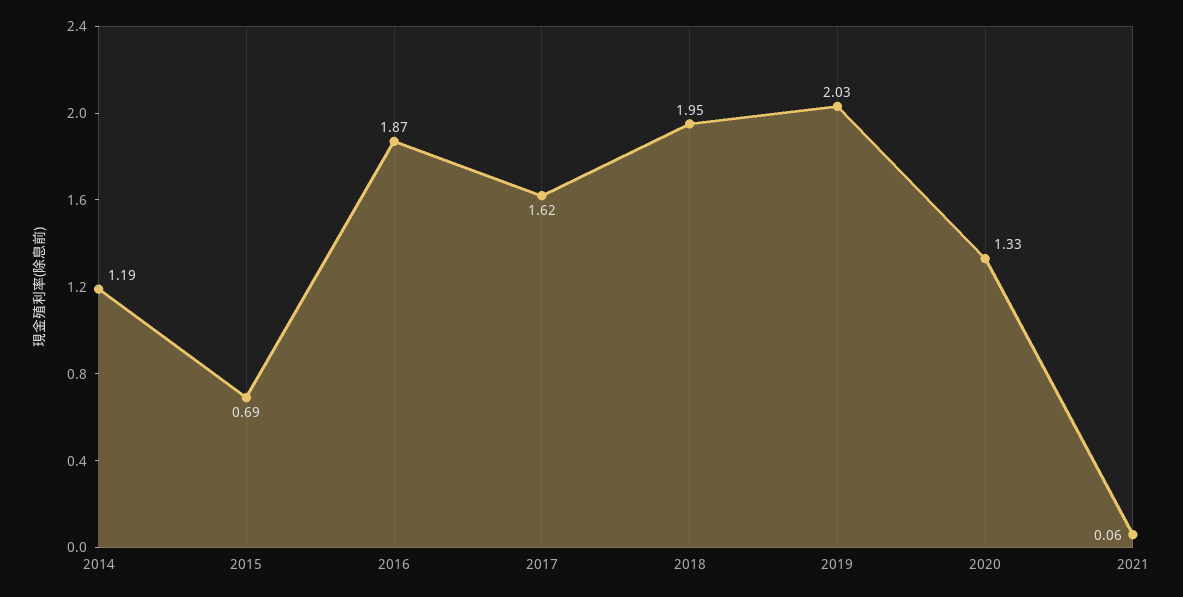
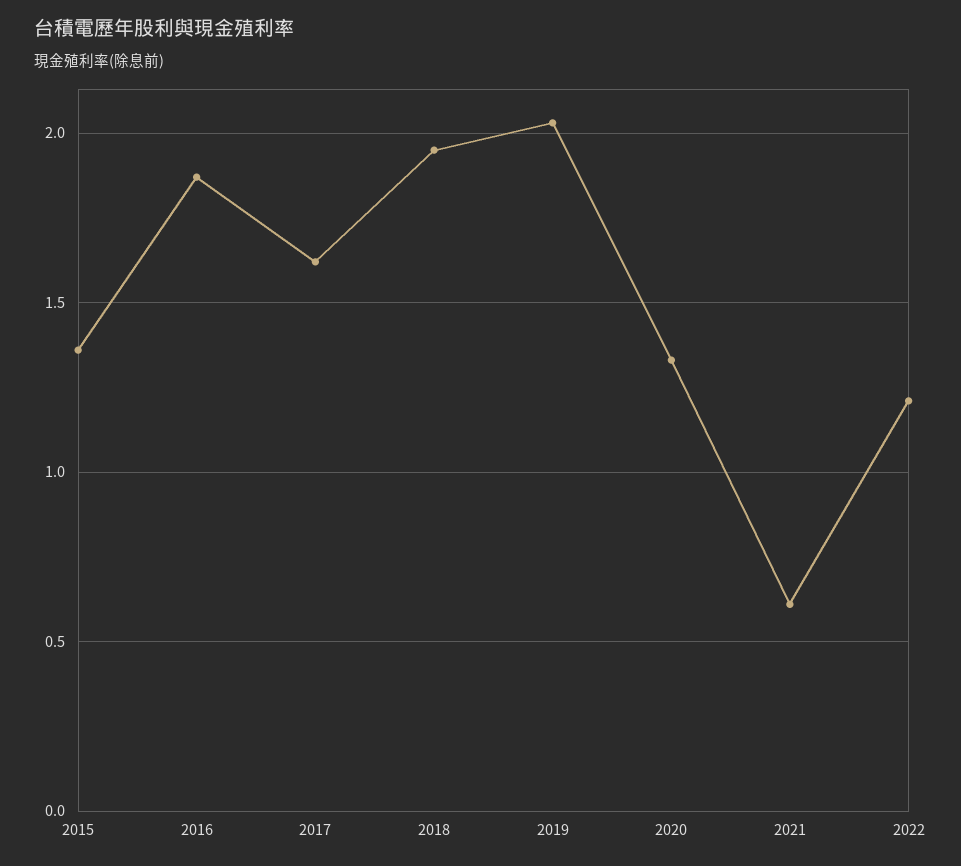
2014: 1.19 -> none
2015: 0.69 -> 1.35
2021: 0.06 -> 0.6
2022: none -> 1.2

